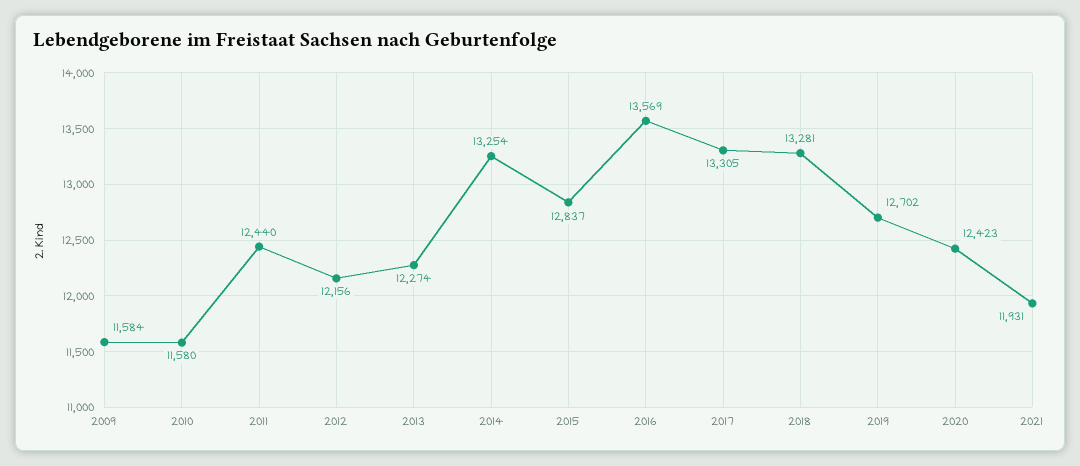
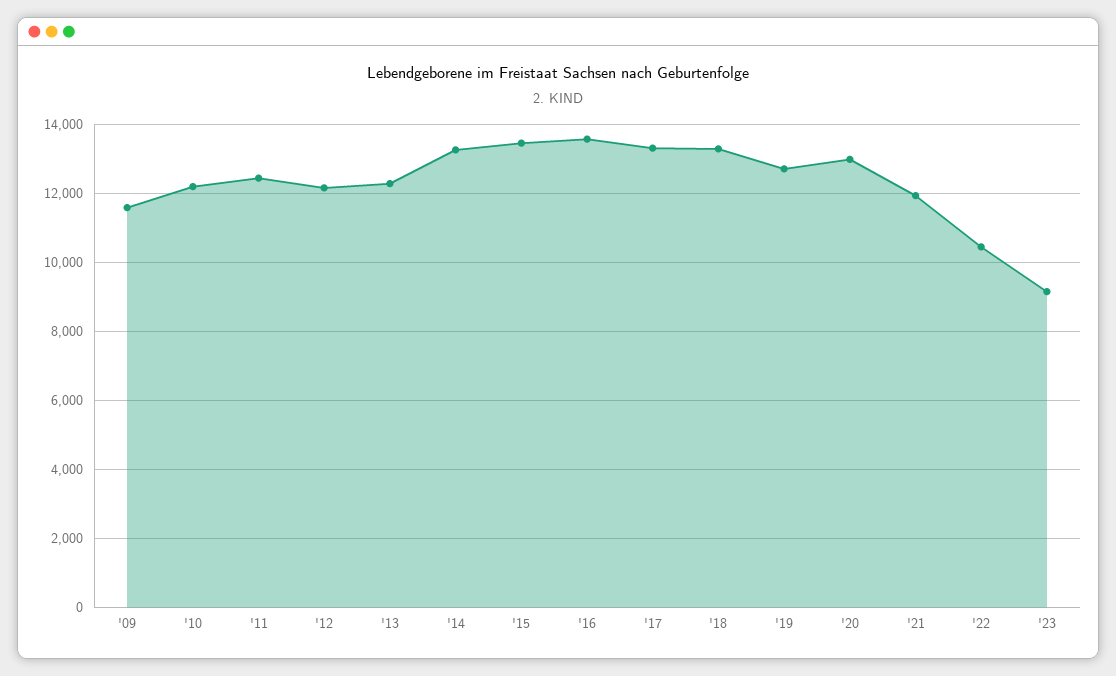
2010: 11580 -> 12200
2015: 12837 -> 13400
2020: 12423 -> 13000
'22: none -> 10400
'23: none -> 9200

